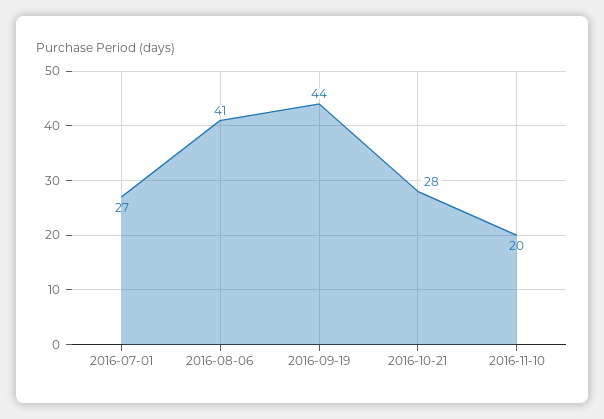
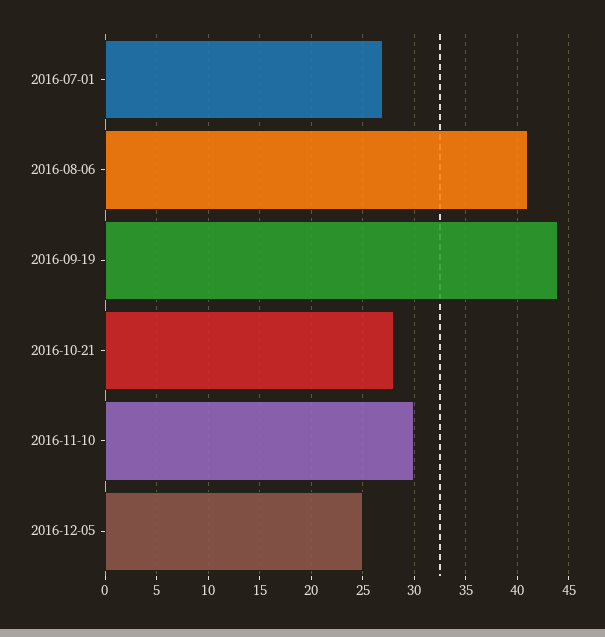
2016-11-10: 20 -> 30
2016-12-05: none -> 25

